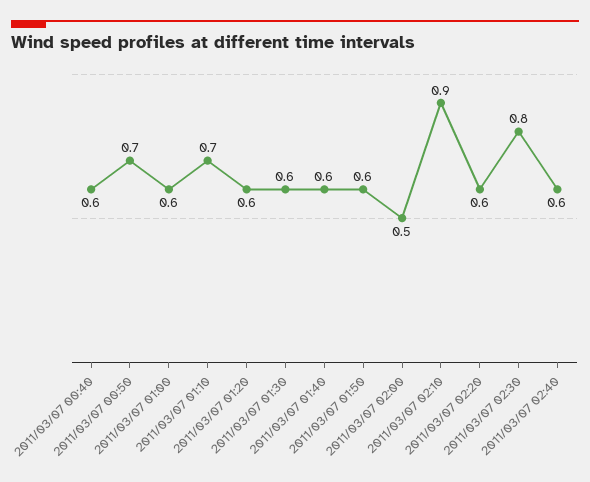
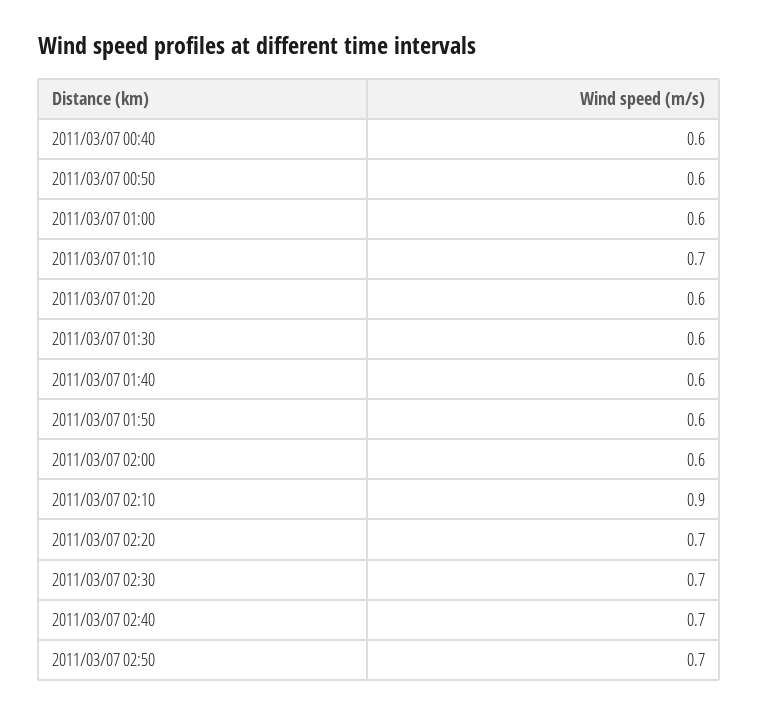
2011/03/07 00:50: 0.7 -> 0.6
2011/03/07 02:00: 0.5 -> 0.6
2011/03/07 02:20: 0.6 -> 0.7
2011/03/07 02:30: 0.8 -> 0.7
2011/03/07 02:40: 0.6 -> 0.7
2011/03/07 02:50: none -> 0.7

